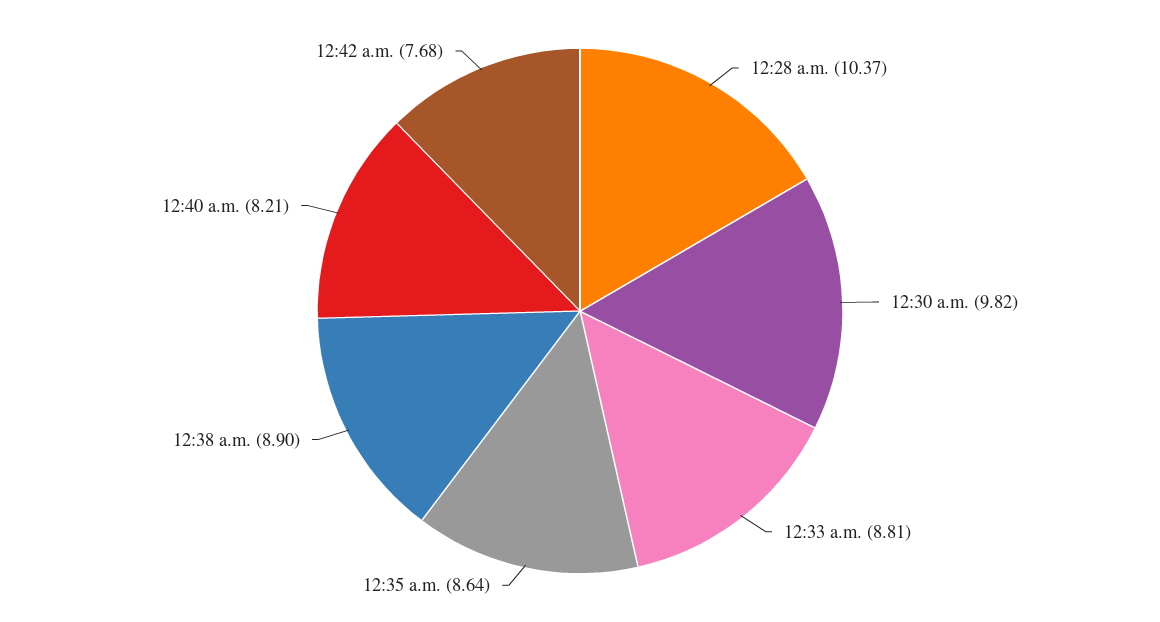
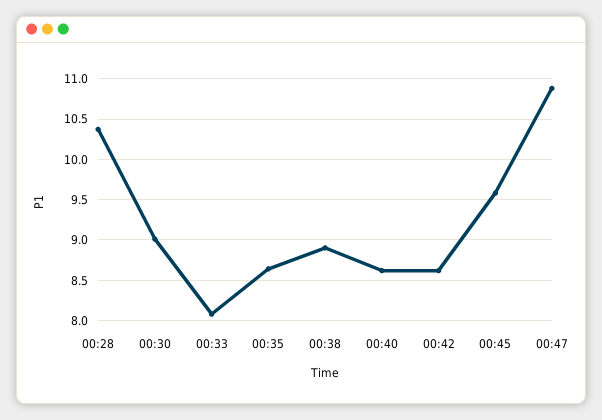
12:30 a.m.: 9.82 -> 9
12:33 a.m.: 8.81 -> 8.1
12:40 a.m.: 8.21 -> 8.6
12:42 a.m.: 7.68 -> 8.6
00:45: none -> 9.6
00:47: none -> 10.9

